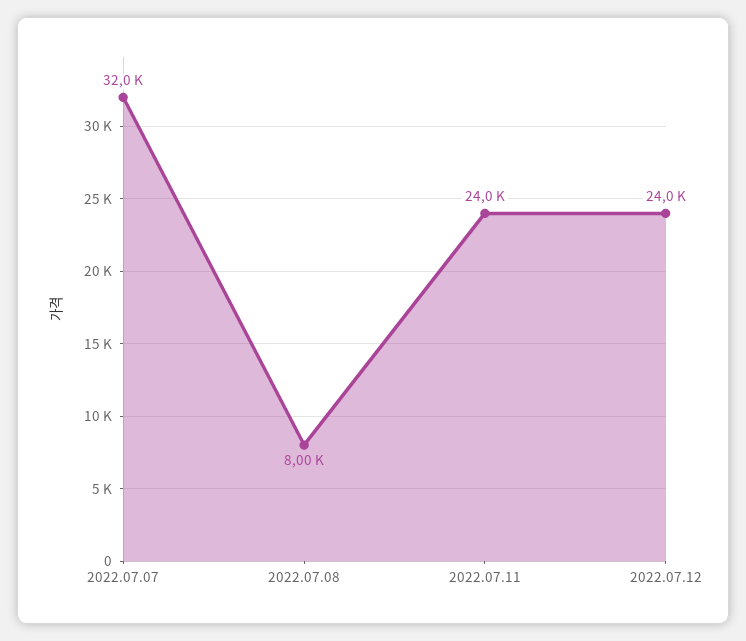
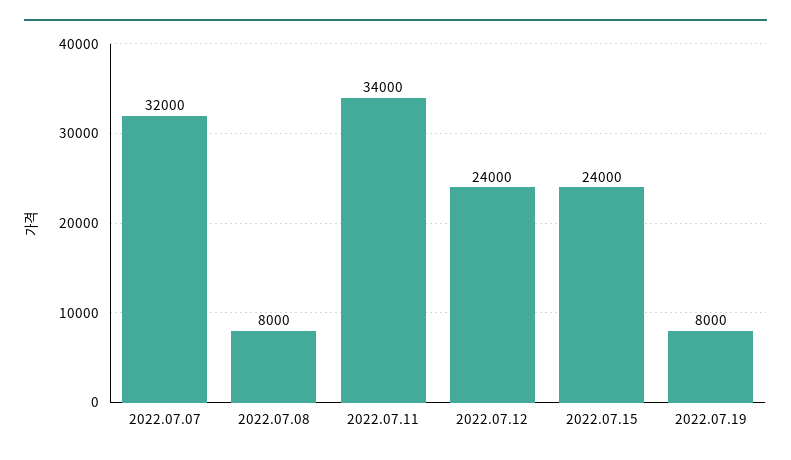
2022.07.11: 24000 -> 34000
2022.07.15: none -> 24000
2022.07.19: none -> 8000

